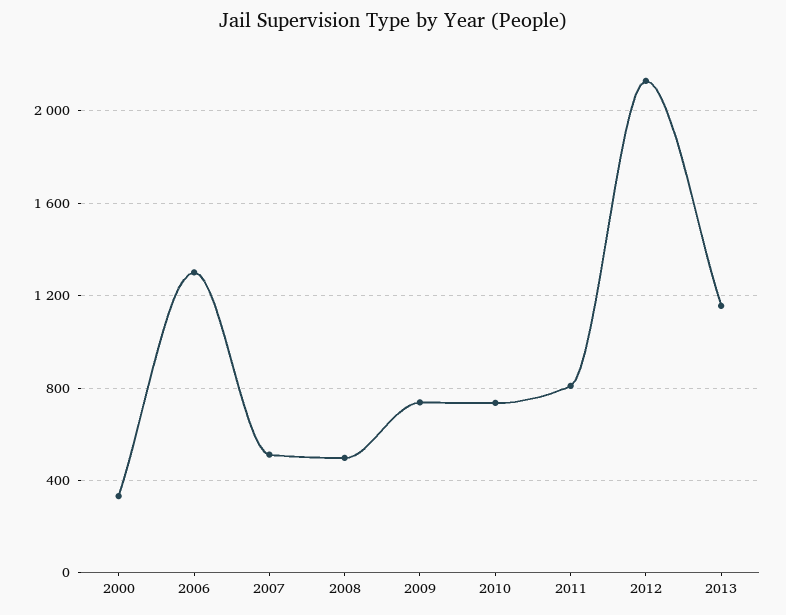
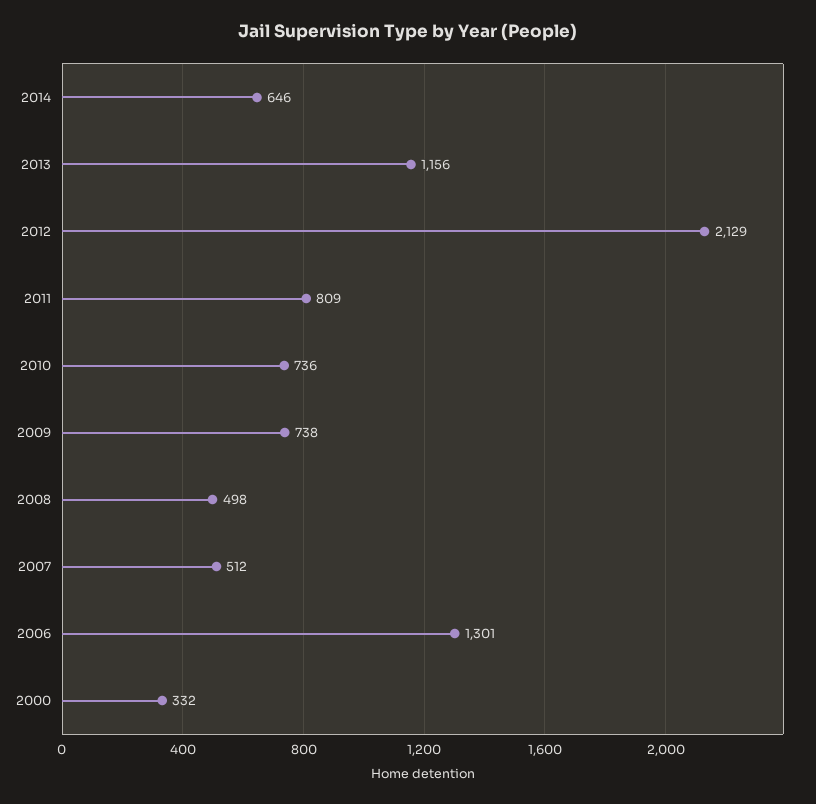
2014: none -> 646

